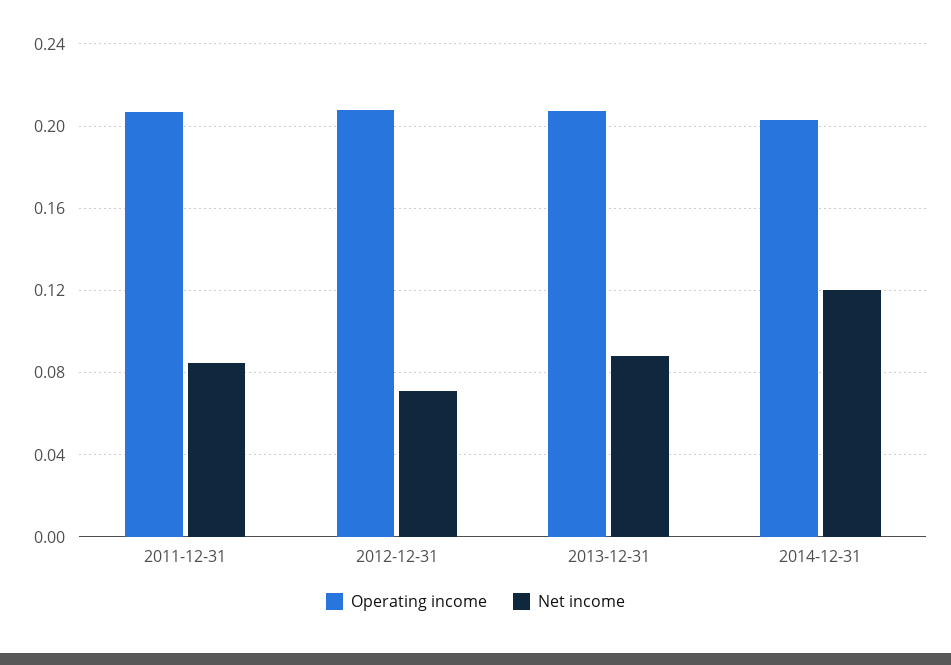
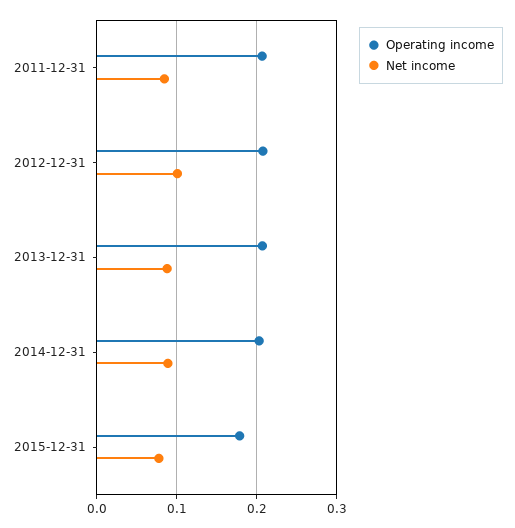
Net income, 2012-12-31: 0.07 -> 0.1
Net income, 2014-12-31: 0.12 -> 0.09
Operating income, 2015-12-31: none -> 0.18
Net income, 2015-12-31: none -> 0.08

